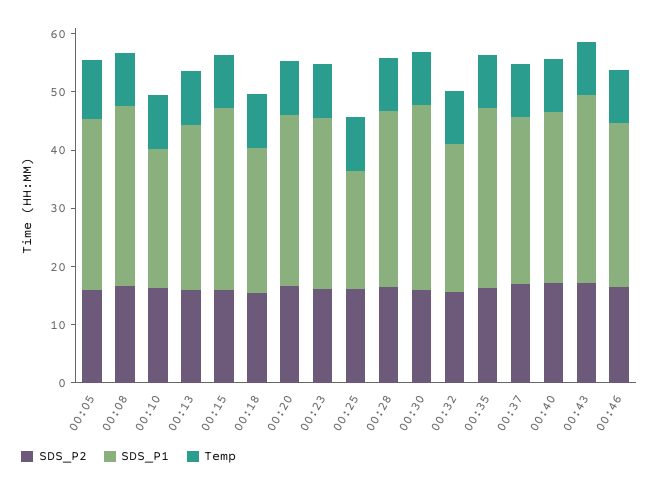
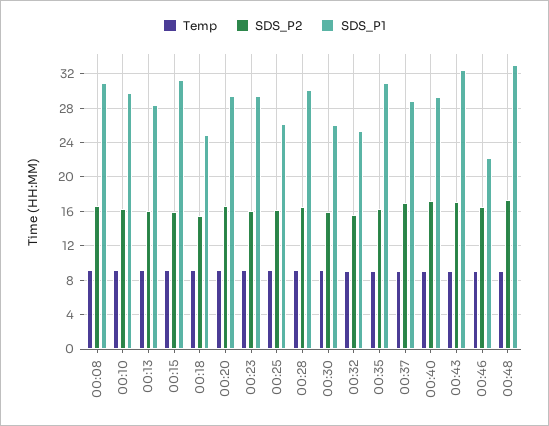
SDS_P2, 00:05: 16 -> none
SDS_P1, 00:05: 30 -> none
Temp, 00:05: 10 -> none
SDS_P1, 00:10: 24 -> 30
SDS_P1, 00:25: 20 -> 26
SDS_P1, 00:30: 32 -> 26
SDS_P1, 00:46: 28 -> 22
Temp, 00:48: none -> 9
SDS_P2, 00:48: none -> 17
SDS_P1, 00:48: none -> 33

